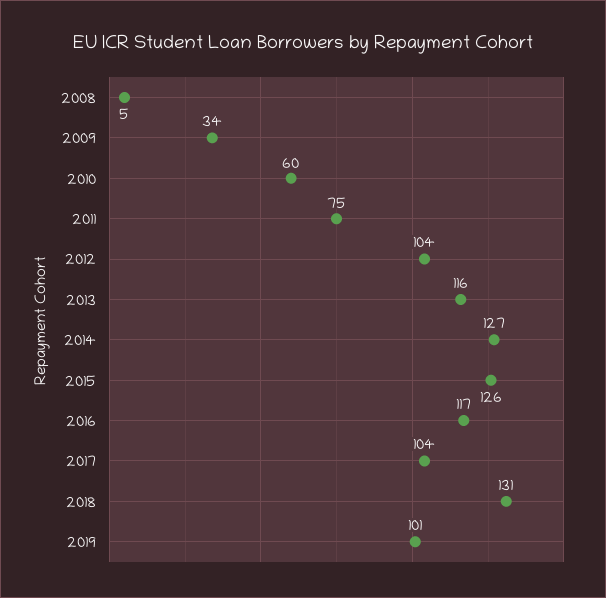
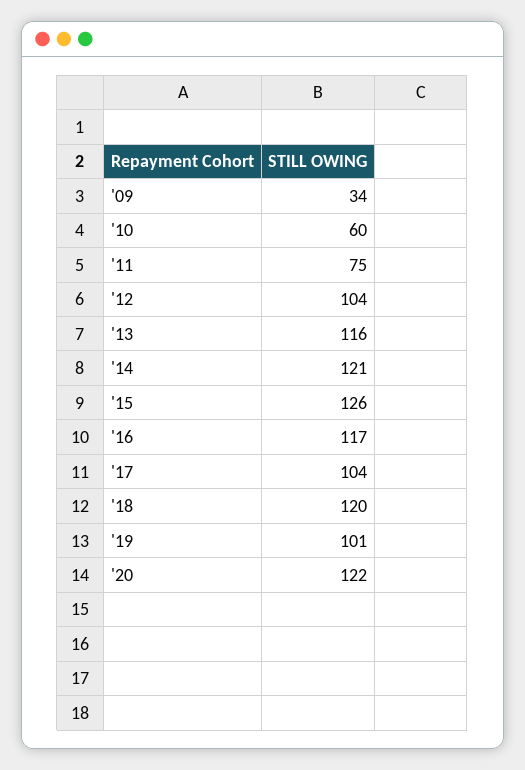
2008: 5 -> none
2014: 127 -> 121
2018: 131 -> 120
'20: none -> 122

